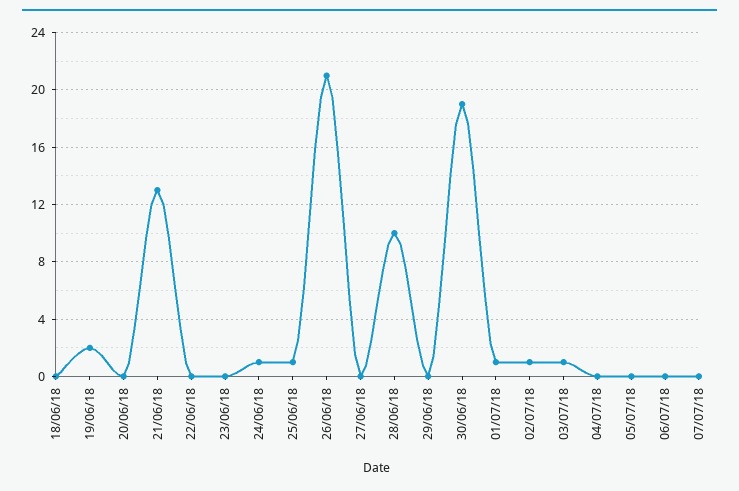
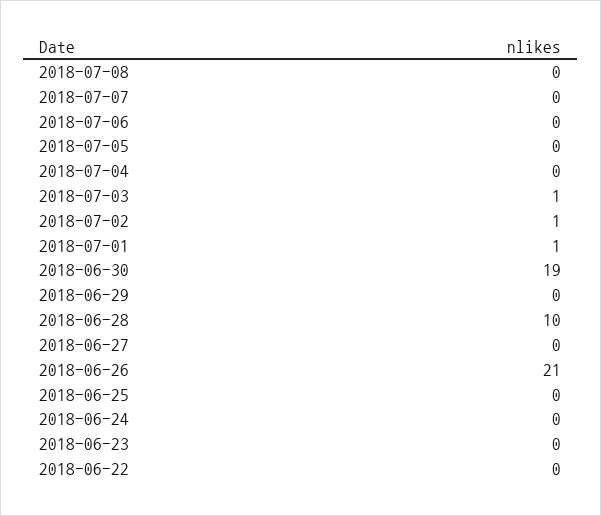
18/06/18: 0 -> none
19/06/18: 2 -> none
20/06/18: 0 -> none
21/06/18: 13 -> none
24/06/18: 1 -> 0
25/06/18: 1 -> 0
2018-07-08: none -> 0

